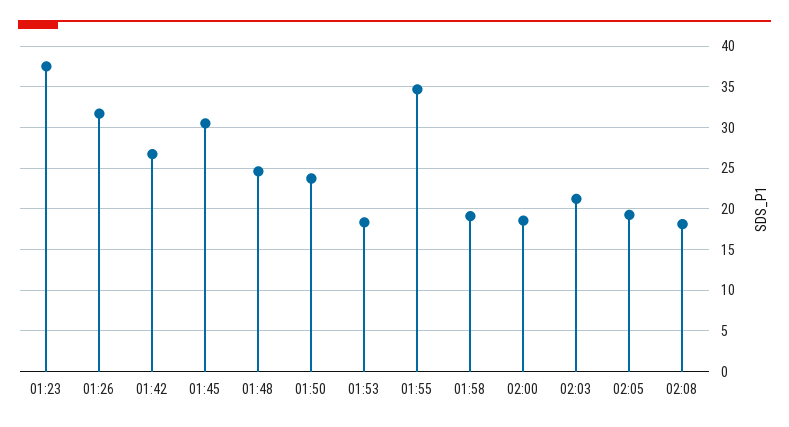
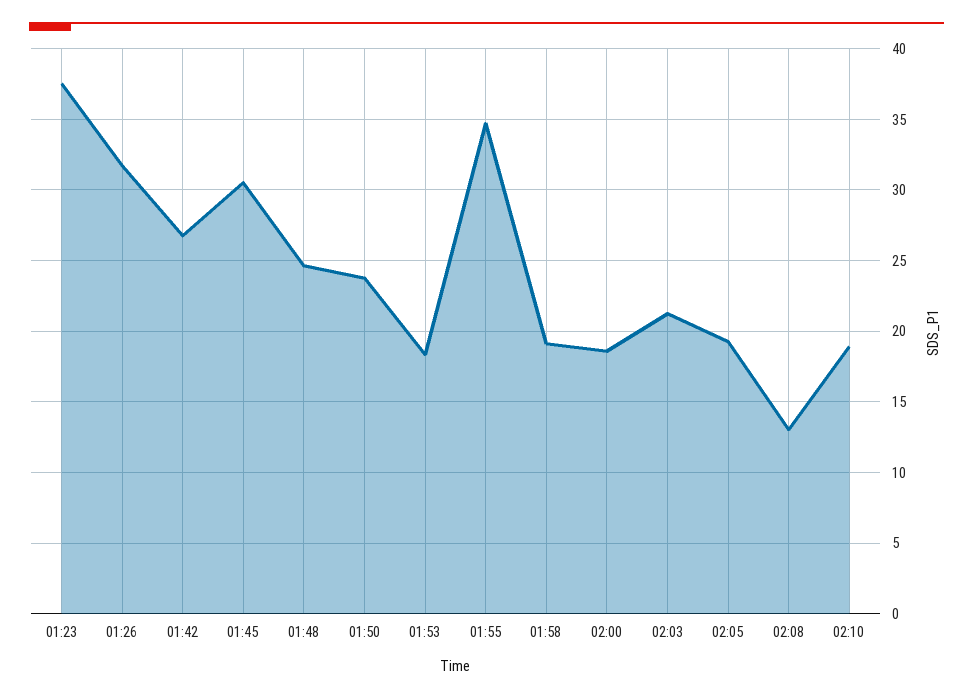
02:08: 18 -> 13
02:10: none -> 19

